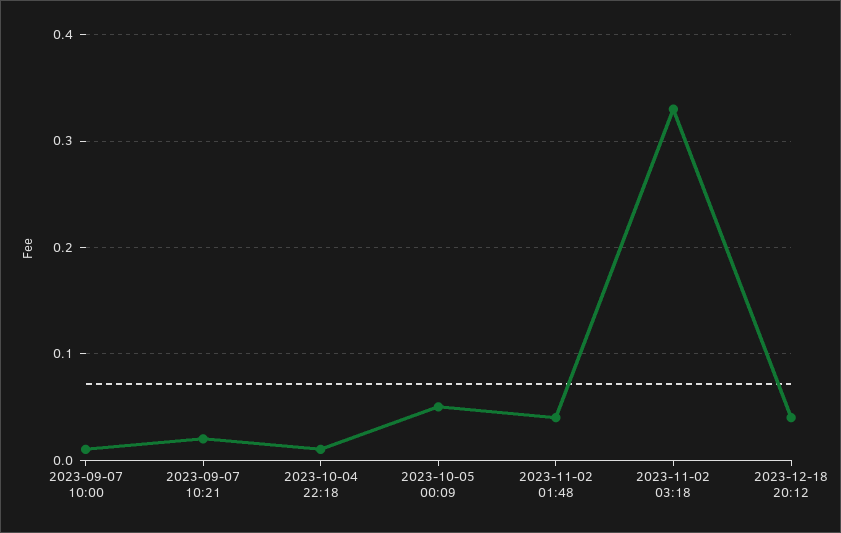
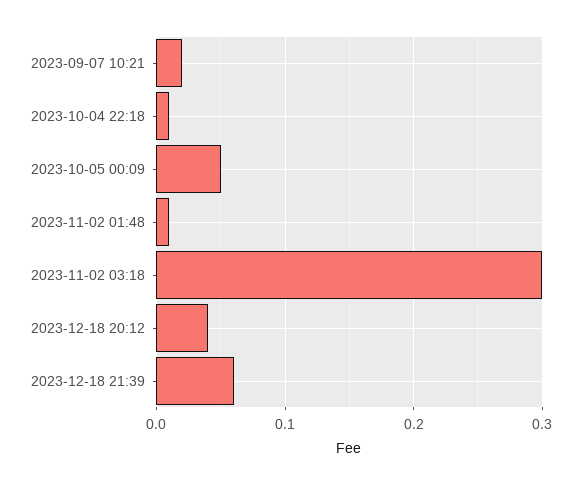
2023-09-07 10:00: 0.01 -> none
2023-11-02 01:48: 0.04 -> 0.01
2023-11-02 03:18: 0.33 -> 0.3
2023-12-18 21:39: none -> 0.06

